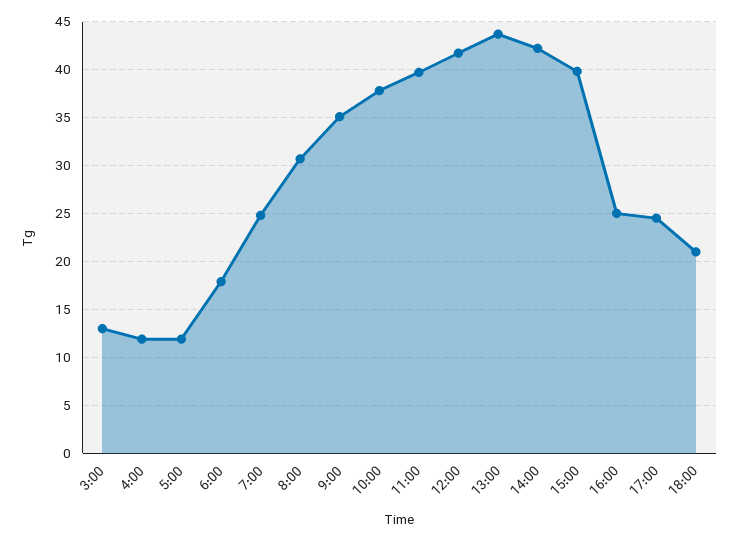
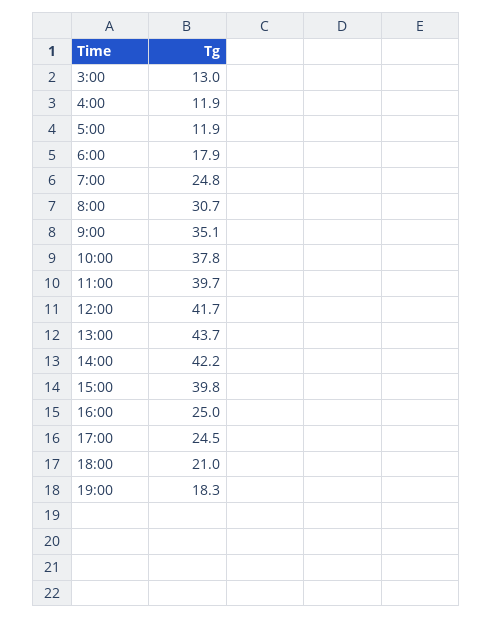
19:00: none -> 18.3

